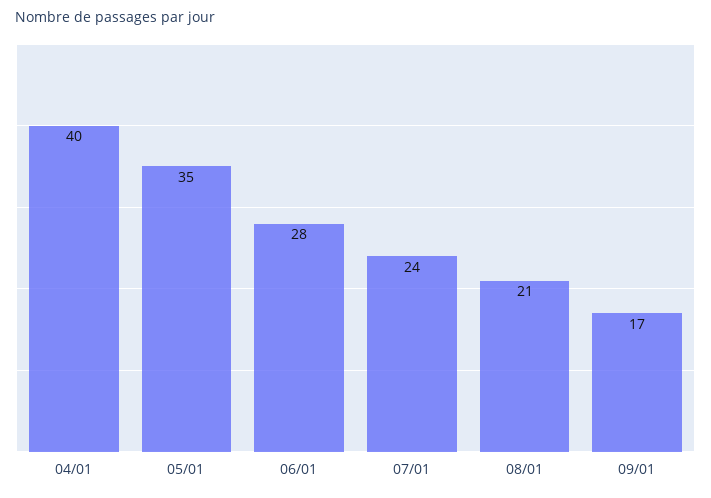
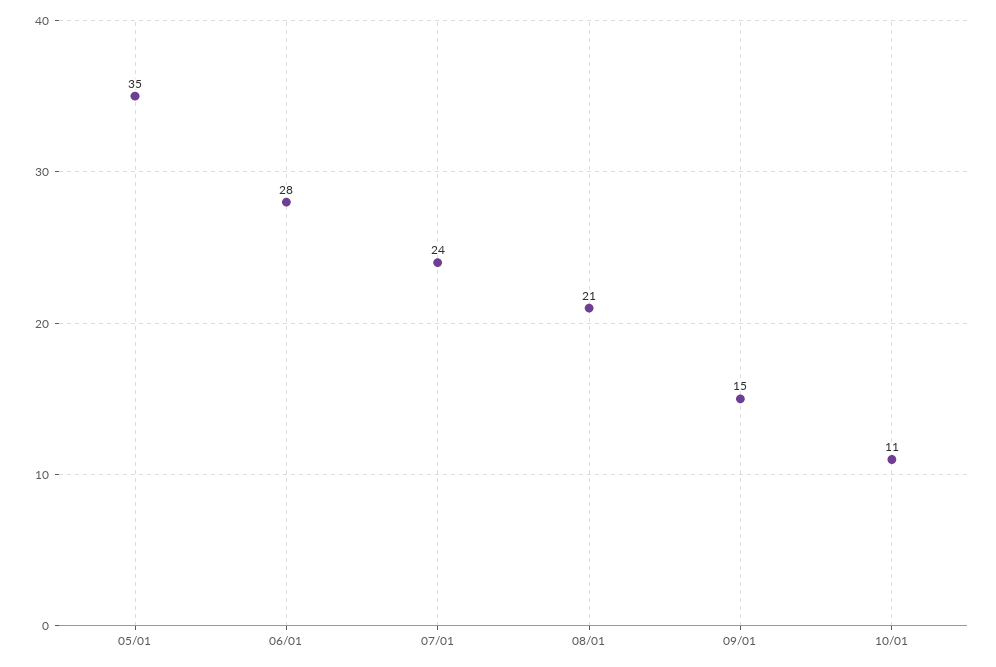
04/01: 40 -> none
09/01: 17 -> 15
10/01: none -> 11

